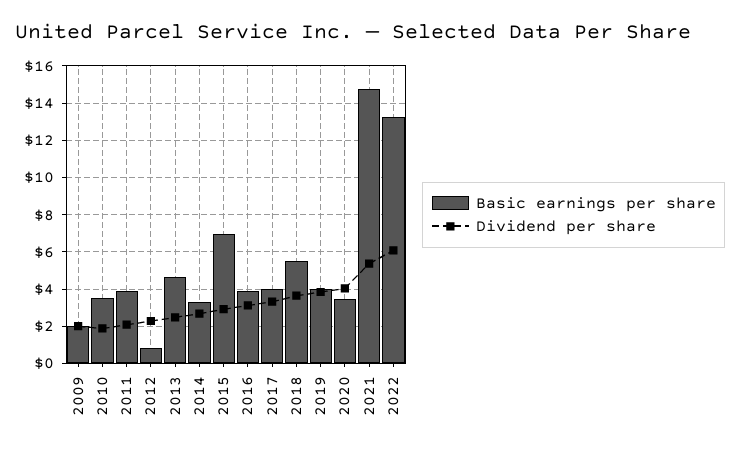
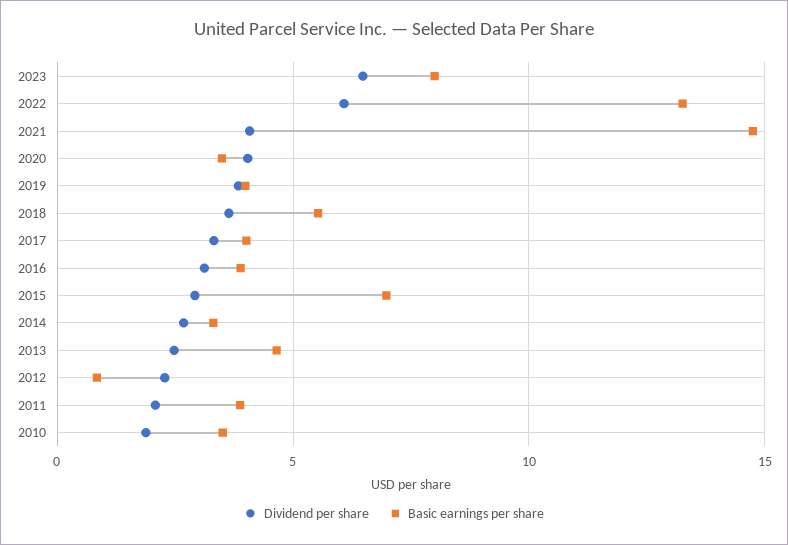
Basic earnings per share, 2009: 2 -> none
Dividend per share, 2009: 2 -> none
Dividend per share, 2021: 5.5 -> 4
Dividend per share, 2023: none -> 6.5
Basic earnings per share, 2023: none -> 8

